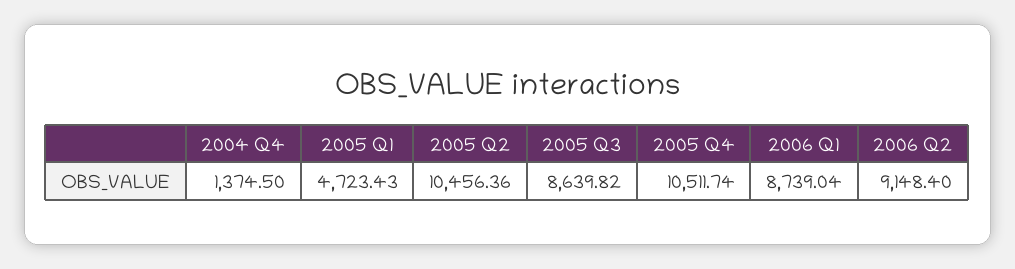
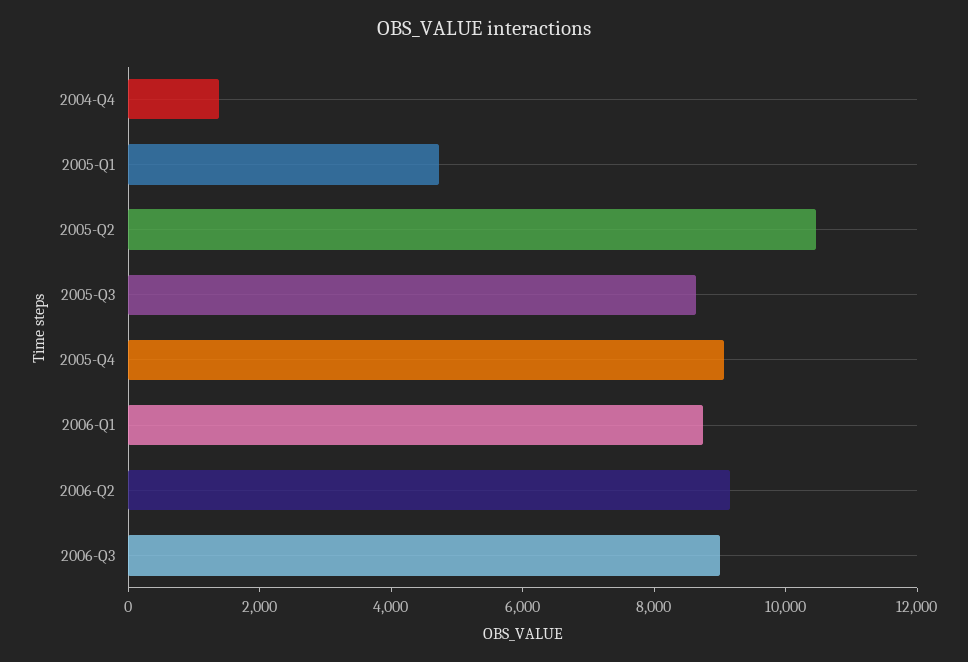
2005 Q4: 10511.74 -> 9000
2006-Q3: none -> 9000

